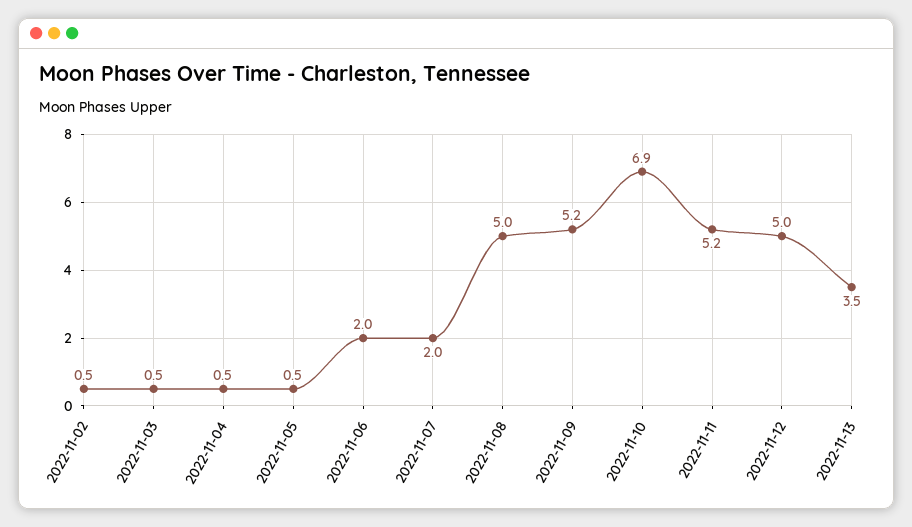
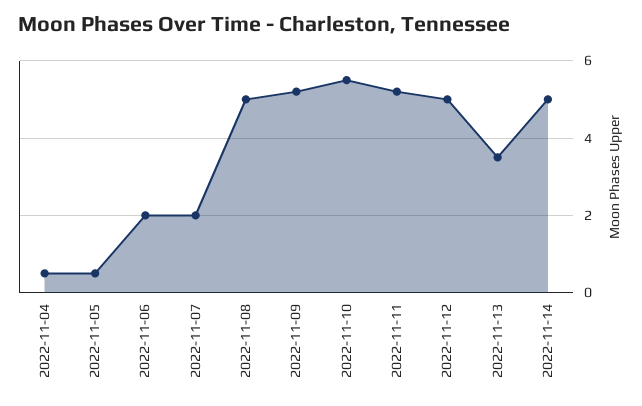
2022-11-02: 0.5 -> none
2022-11-03: 0.5 -> none
2022-11-10: 6.9 -> 5.5
2022-11-14: none -> 5

